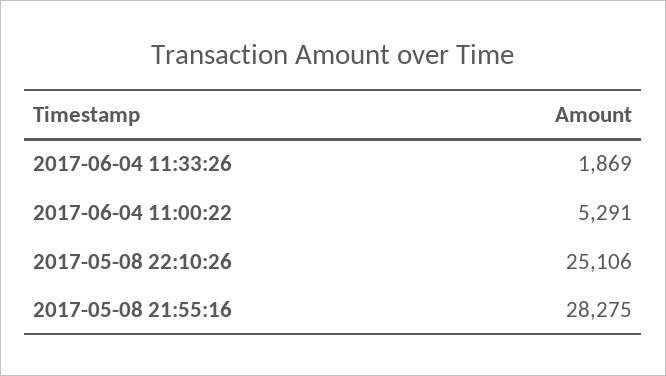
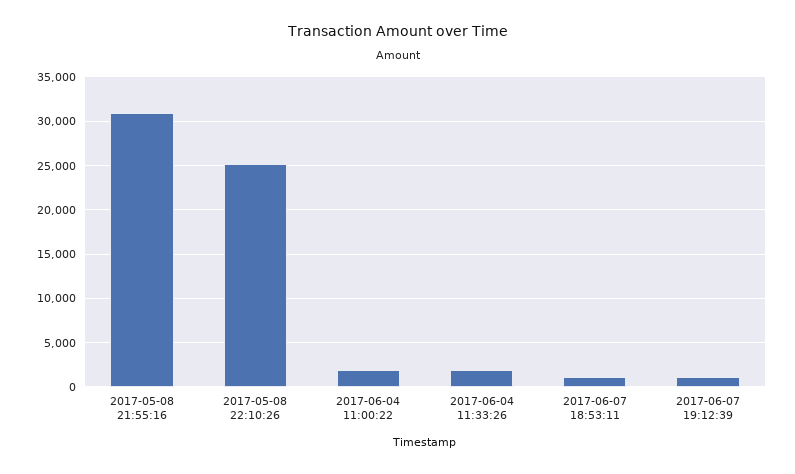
2017-06-04 11:00:22: 5291 -> 2000
2017-05-08 21:55:16: 28275 -> 31000
2017-06-07 18:53:11: none -> 1000
2017-06-07 19:12:39: none -> 1000

